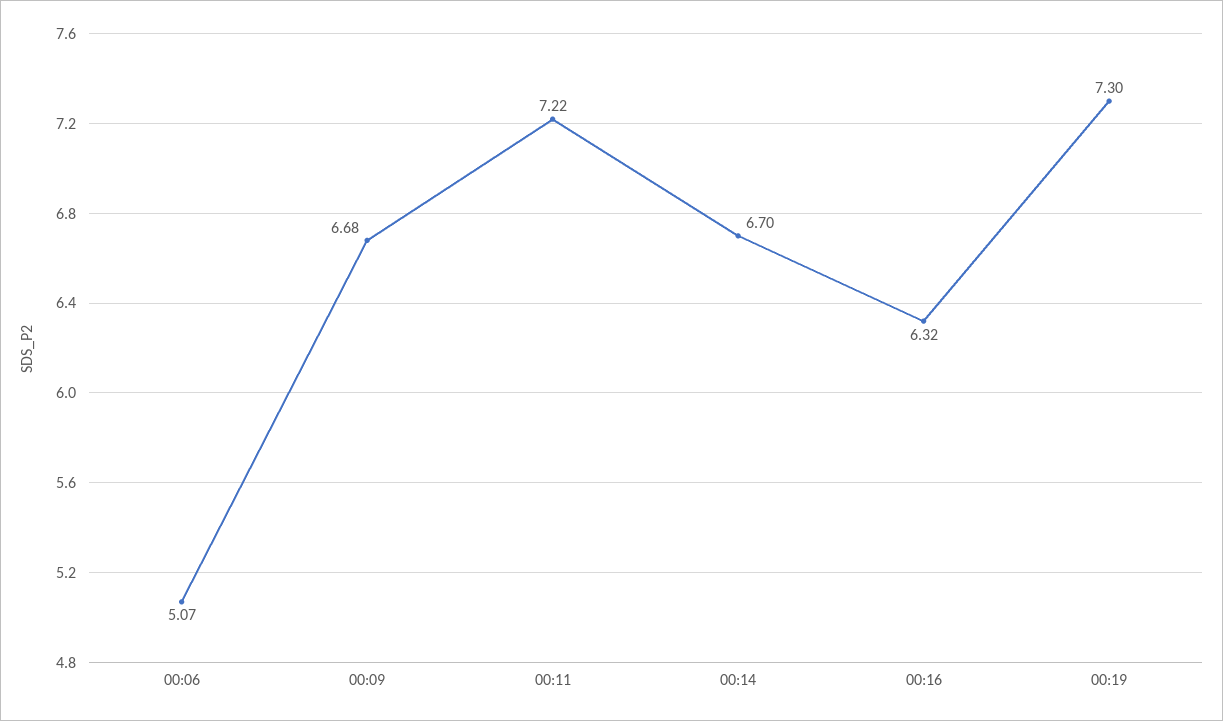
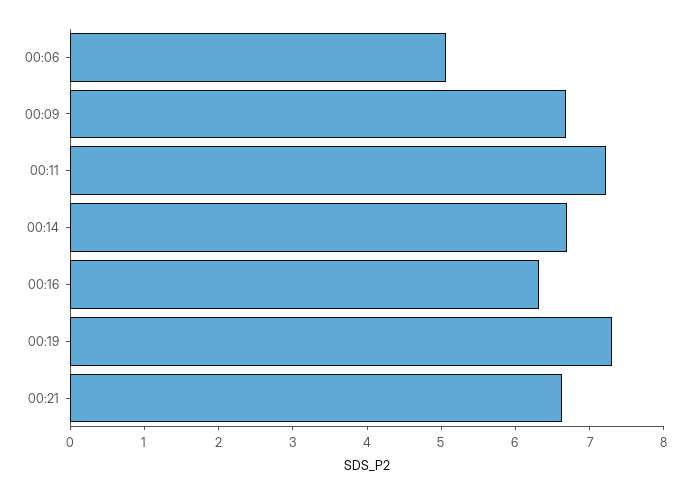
00:21: none -> 6.6

